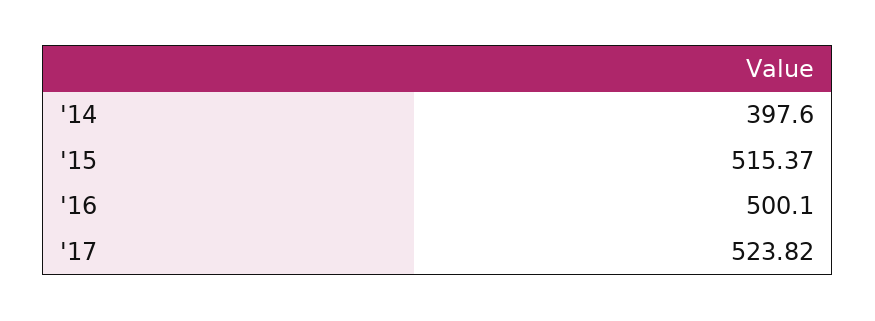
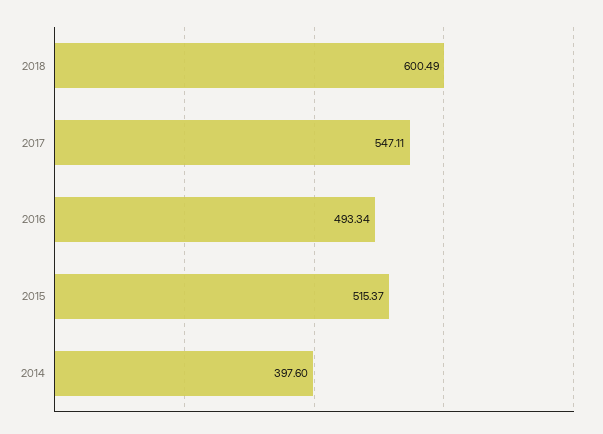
'16: 500.1 -> 493.34
'17: 523.82 -> 547.11
2018: none -> 600.49

